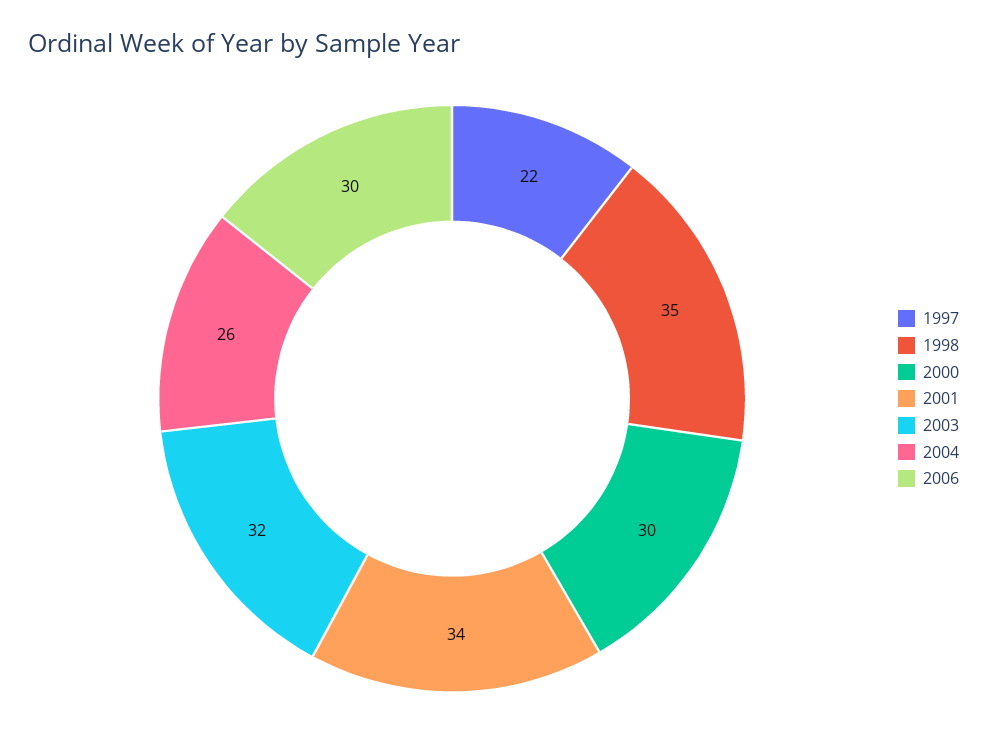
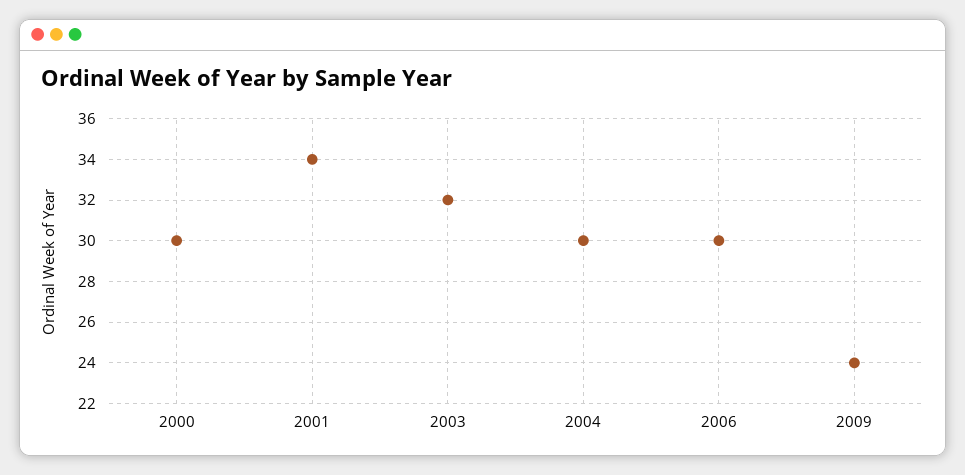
1997: 22 -> none
1998: 35 -> none
2004: 26 -> 30
2009: none -> 24

